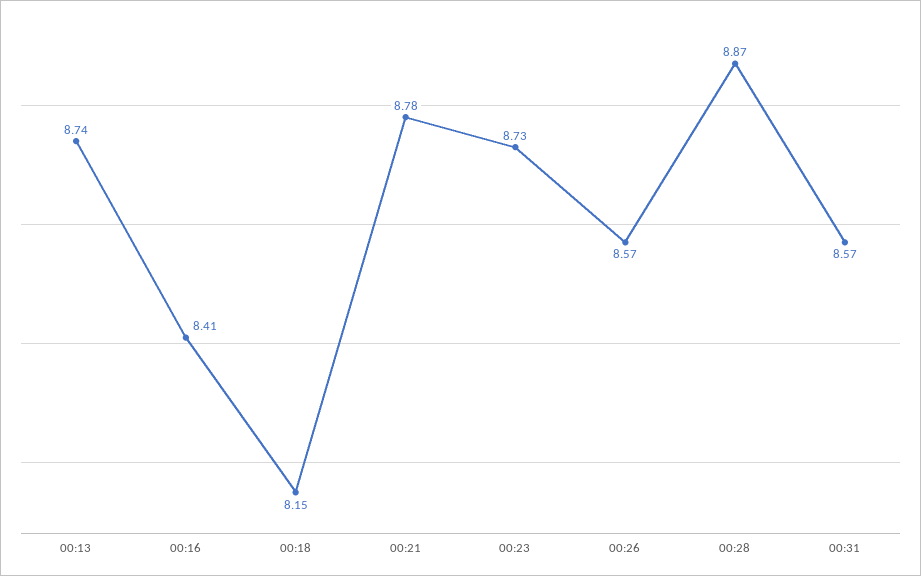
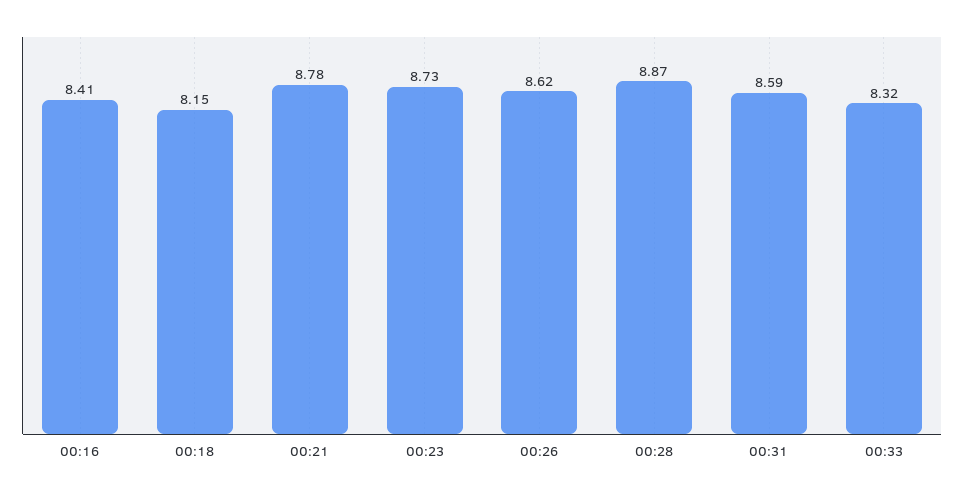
00:13: 8.74 -> none
00:26: 8.57 -> 8.62
00:31: 8.57 -> 8.59
00:33: none -> 8.32

